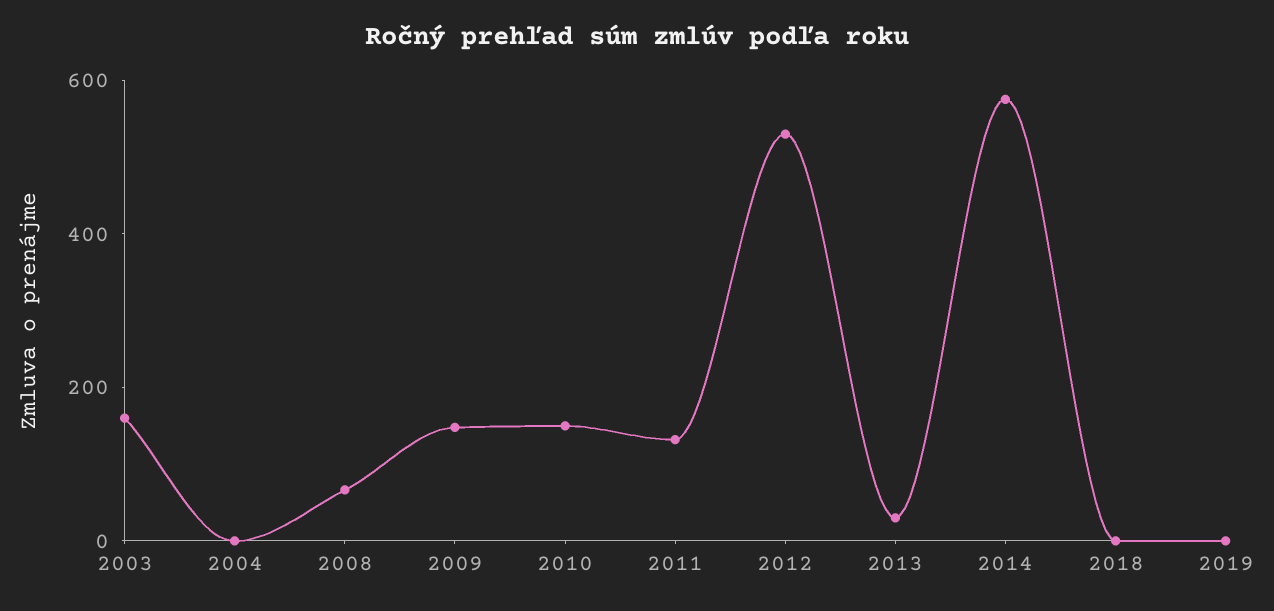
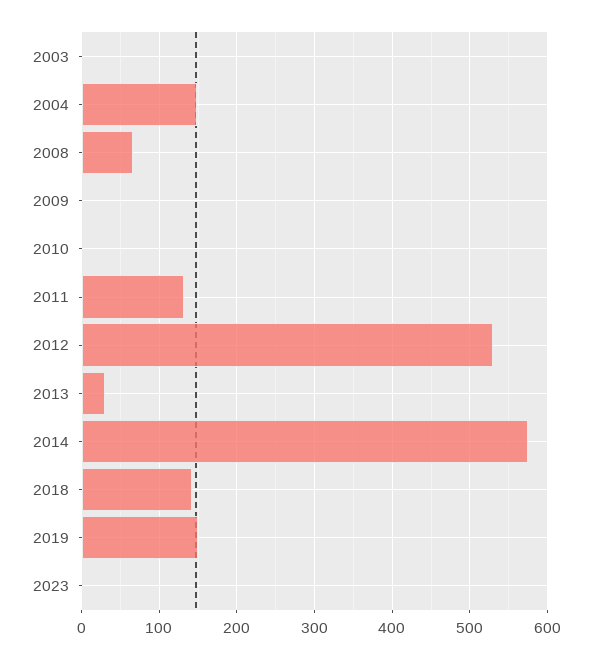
2003: 150 -> 0
2004: 0 -> 150
2009: 150 -> 0
2010: 150 -> 0
2018: 0 -> 140
2019: 0 -> 150
2023: none -> 0

